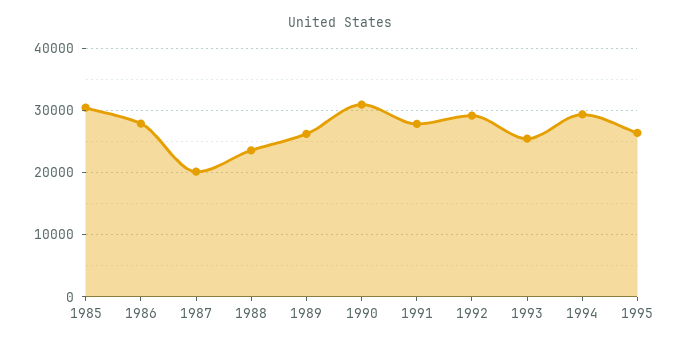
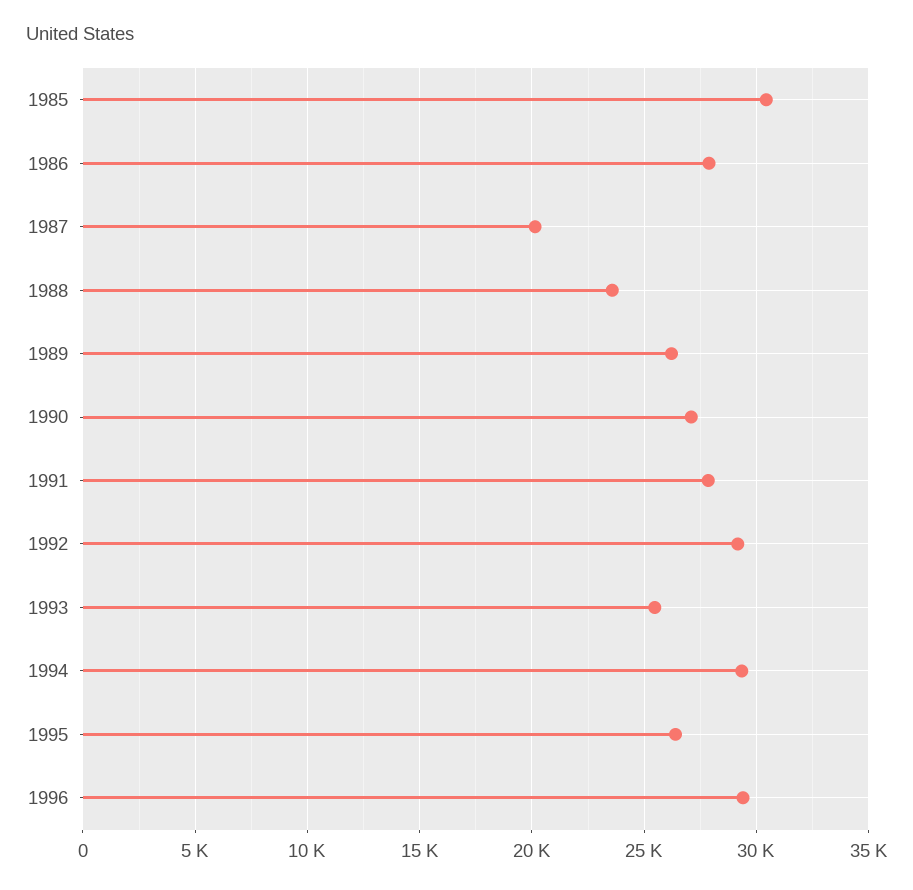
1990: 31000 -> 27000
1996: none -> 29500

